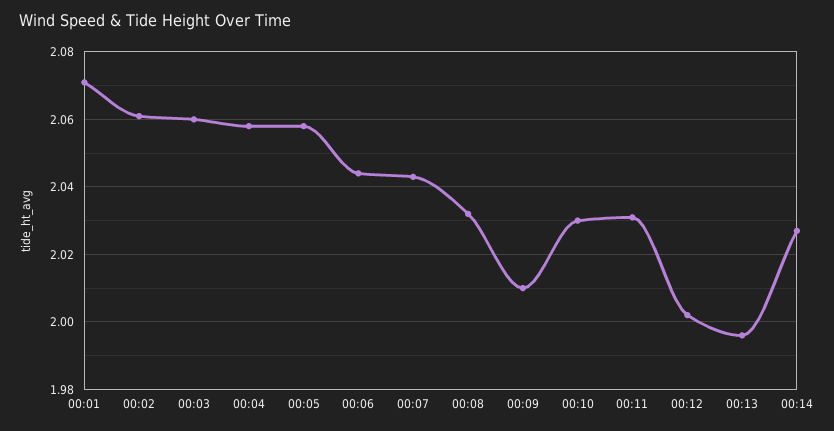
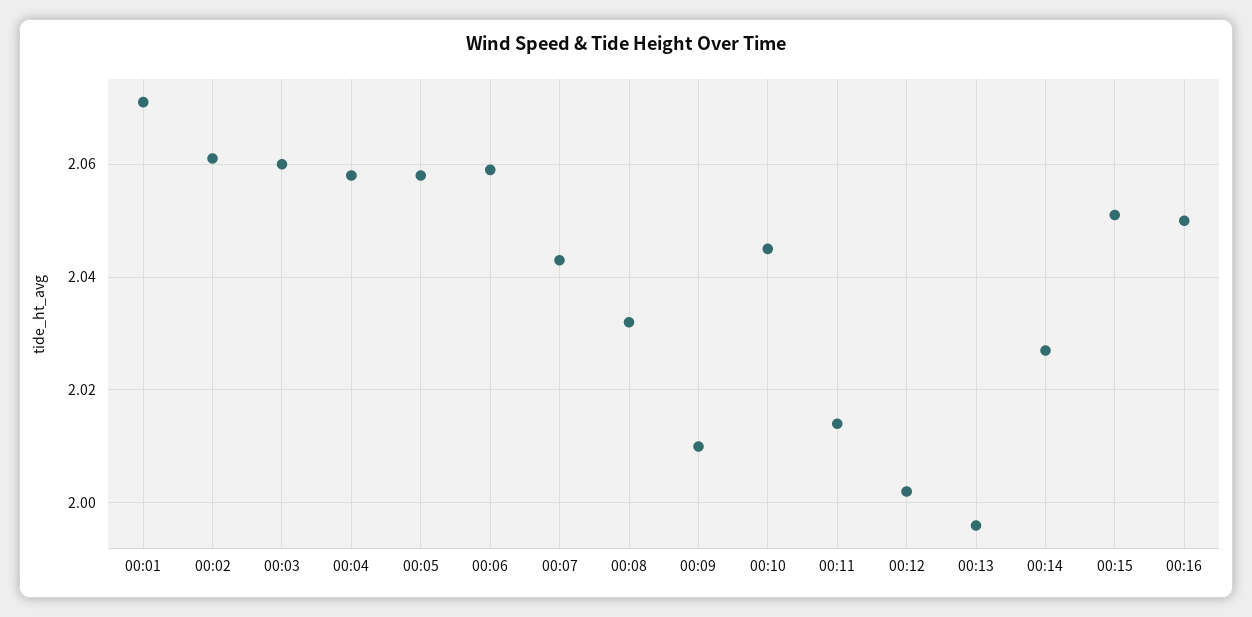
00:06: 2.045 -> 2.06
00:10: 2.03 -> 2.045
00:11: 2.03 -> 2.015
00:15: none -> 2.05
00:16: none -> 2.05

